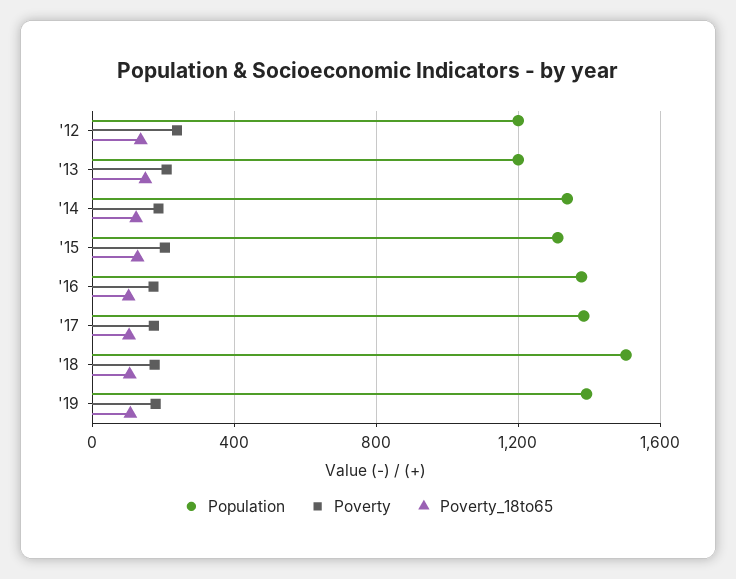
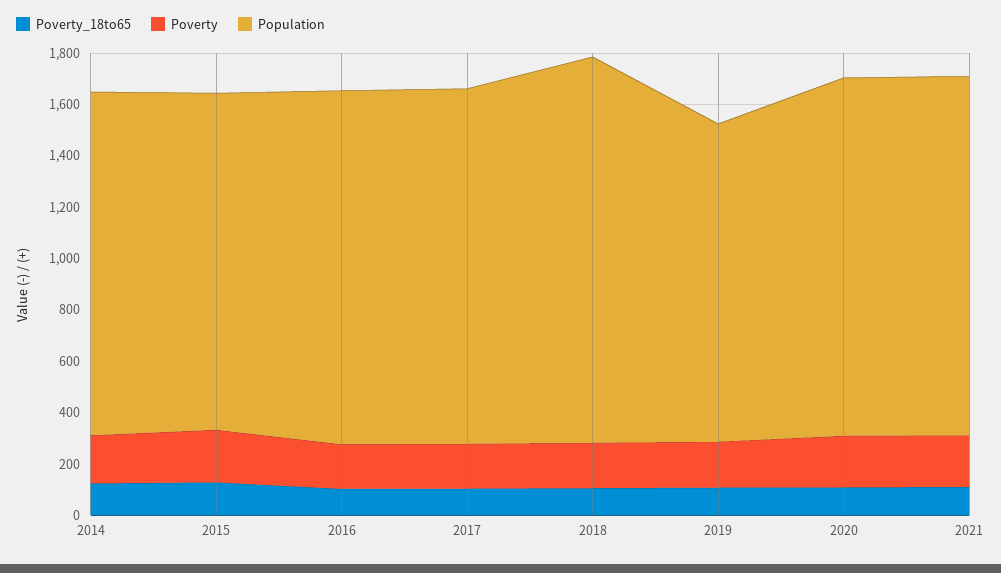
Population, '12: 1200 -> none
Poverty, '12: 250 -> none
Poverty_18to65, '12: 150 -> none
Population, '13: 1200 -> none
Poverty, '13: 200 -> none
Poverty_18to65, '13: 150 -> none
Population, '19: 1400 -> 1250
Poverty_18to65, 2020: none -> 100
Poverty, 2020: none -> 200
Population, 2020: none -> 1400
Poverty_18to65, 2021: none -> 100
Poverty, 2021: none -> 200
Population, 2021: none -> 1400

